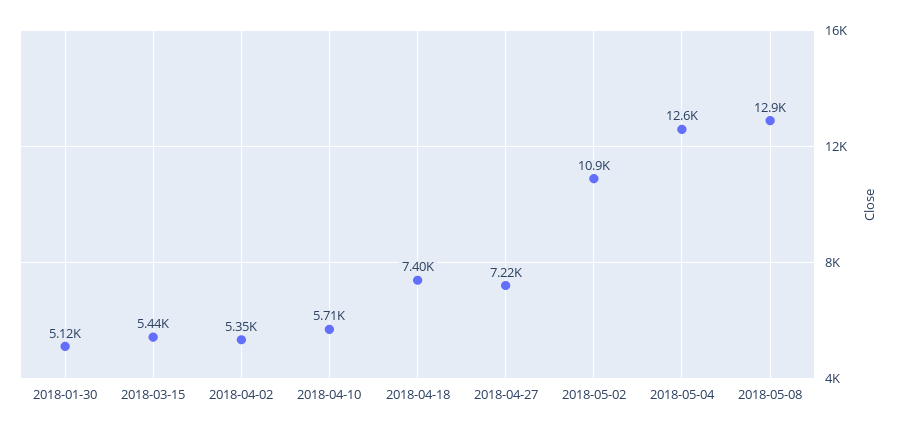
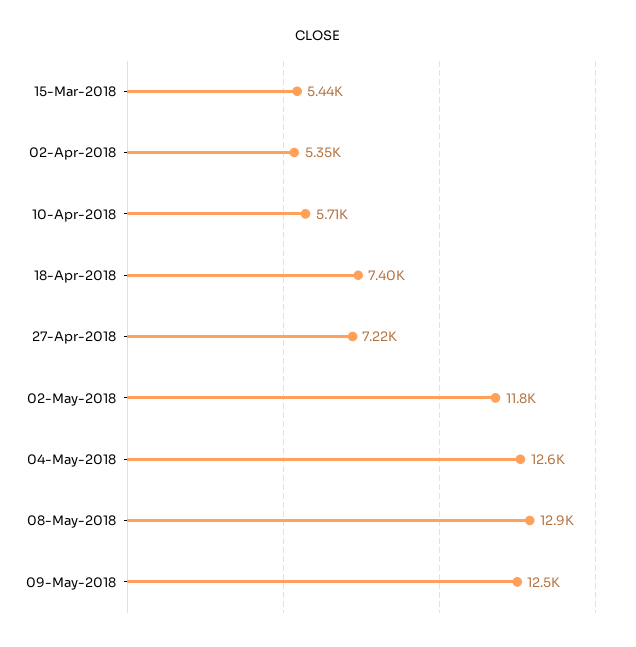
2018-01-30: 5120 -> none
2018-05-02: 10900 -> 11800
09-May-2018: none -> 12500

